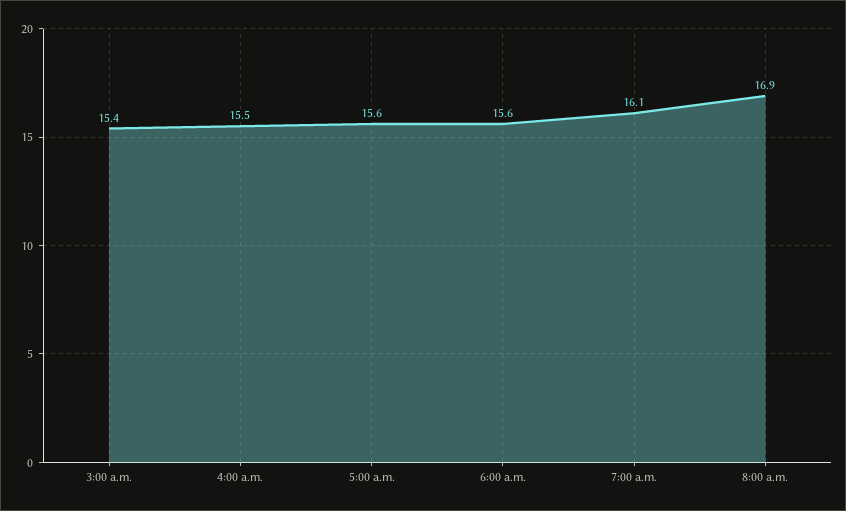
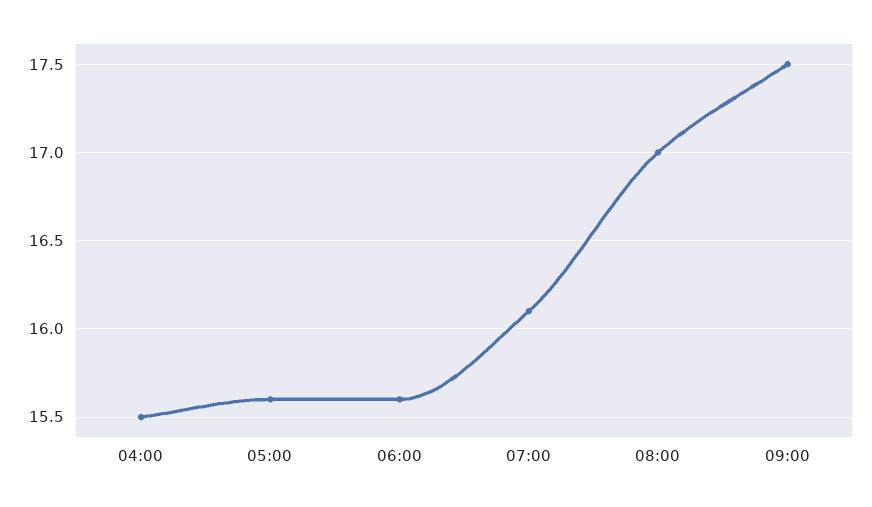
3:00 a.m.: 15.4 -> none
8:00 a.m.: 16.9 -> 17
09:00: none -> 17.5

